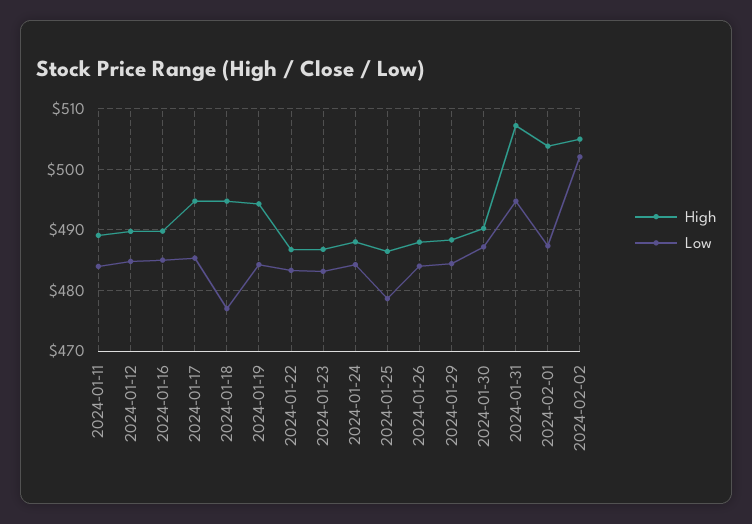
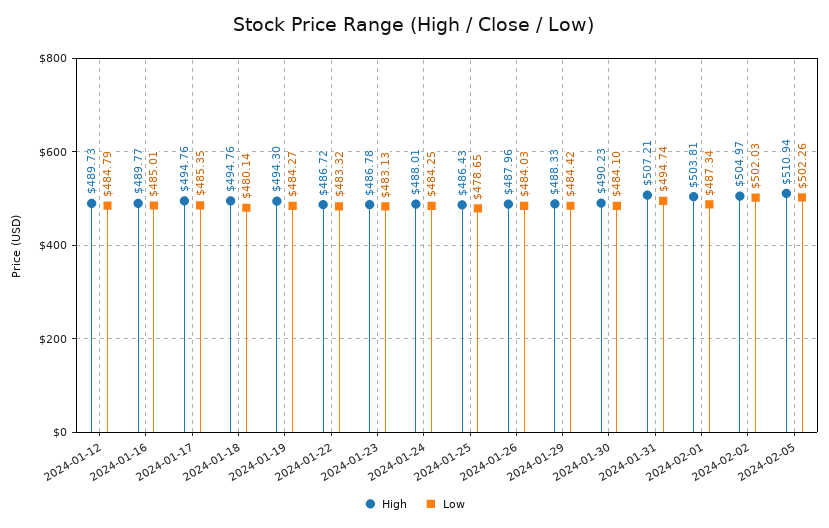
High, 2024-01-11: 489 -> none
Low, 2024-01-11: 484 -> none
Low, 2024-01-18: 477 -> 480.14
Low, 2024-01-30: 487 -> 484.1
High, 2024-02-05: none -> 510.94
Low, 2024-02-05: none -> 502.26

